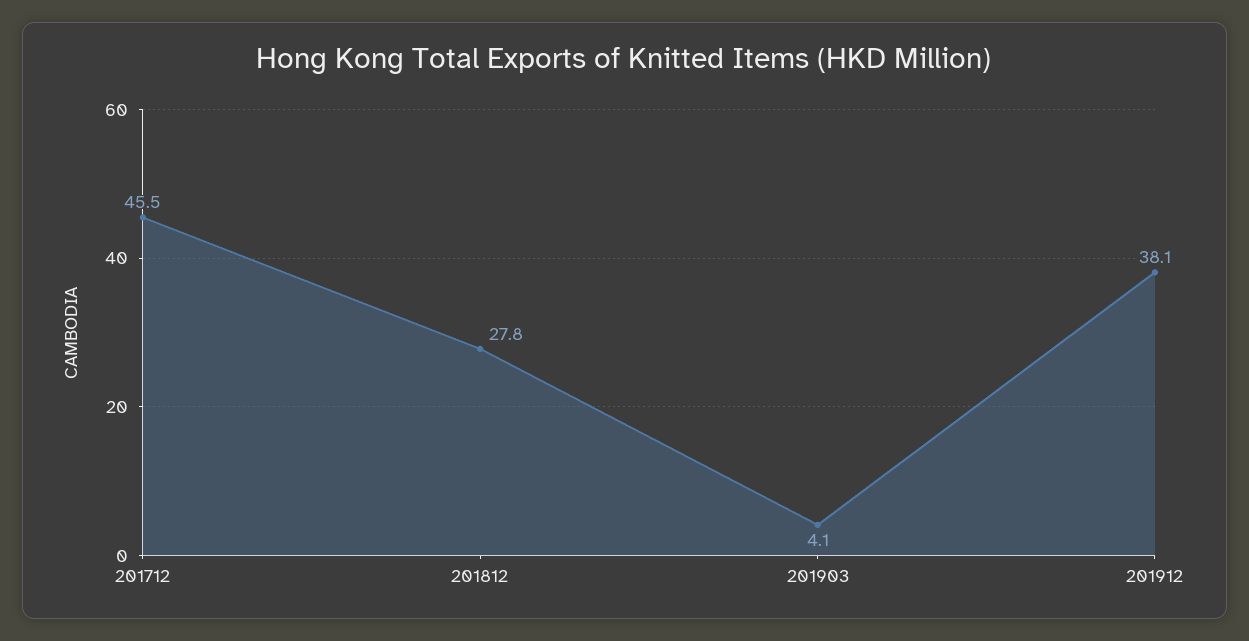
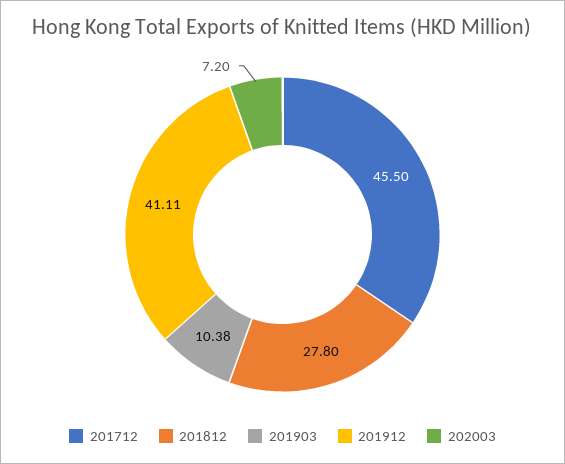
201903: 4.1 -> 10.38
201912: 38.1 -> 41.11
202003: none -> 7.2

